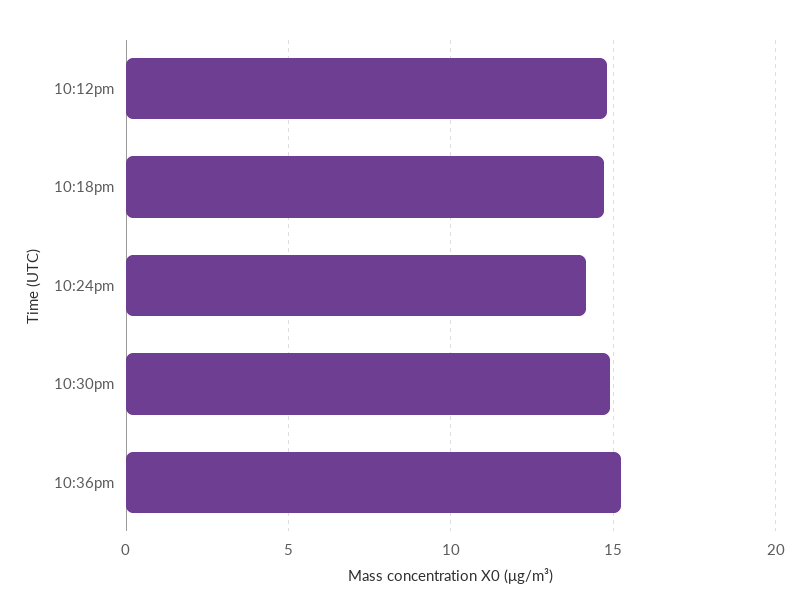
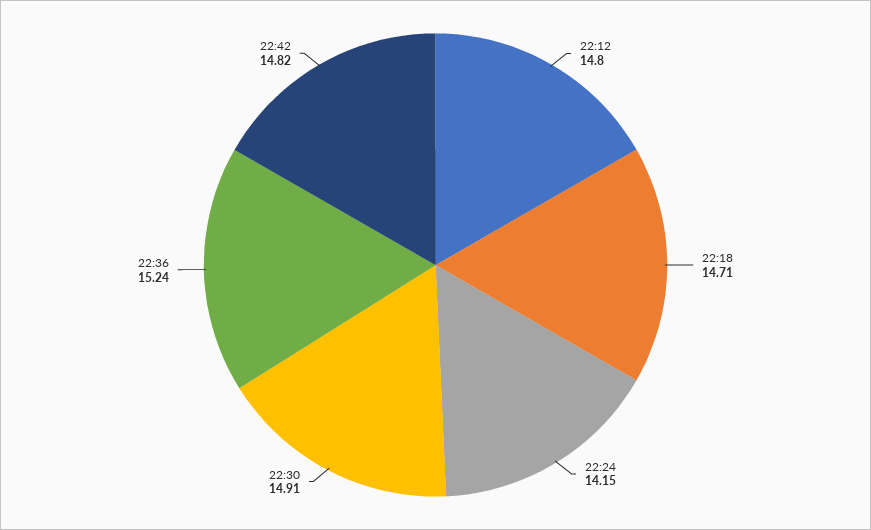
22:42: none -> 14.82

